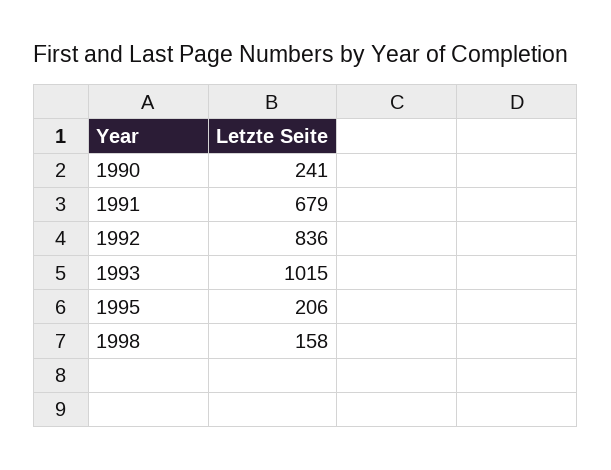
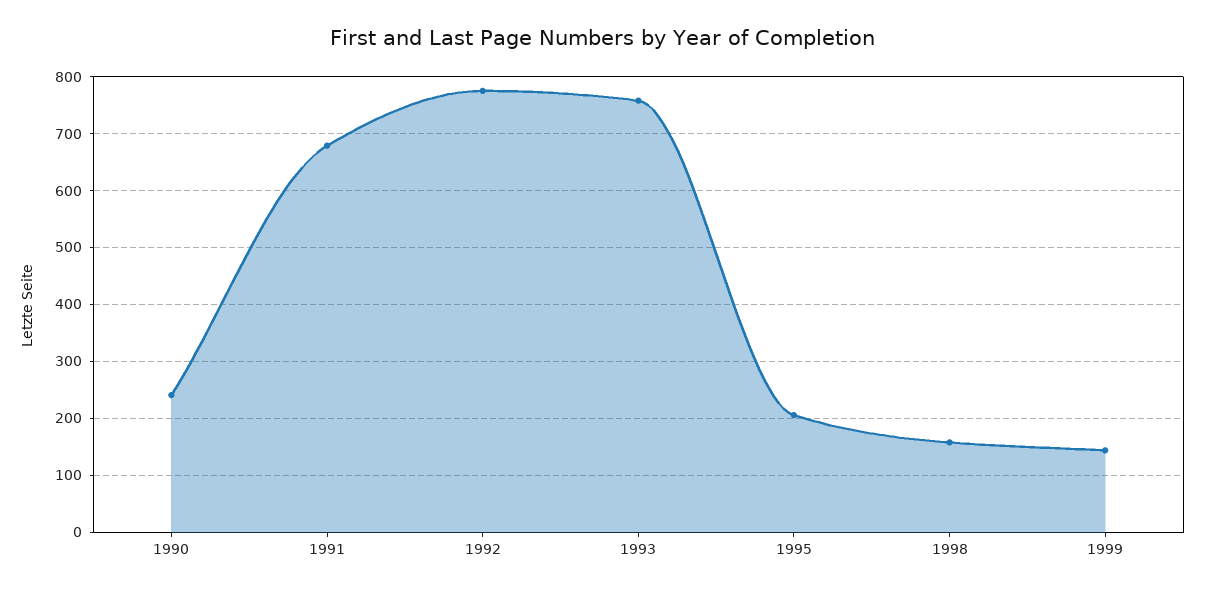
1992: 836 -> 780
1993: 1015 -> 760
1999: none -> 140

